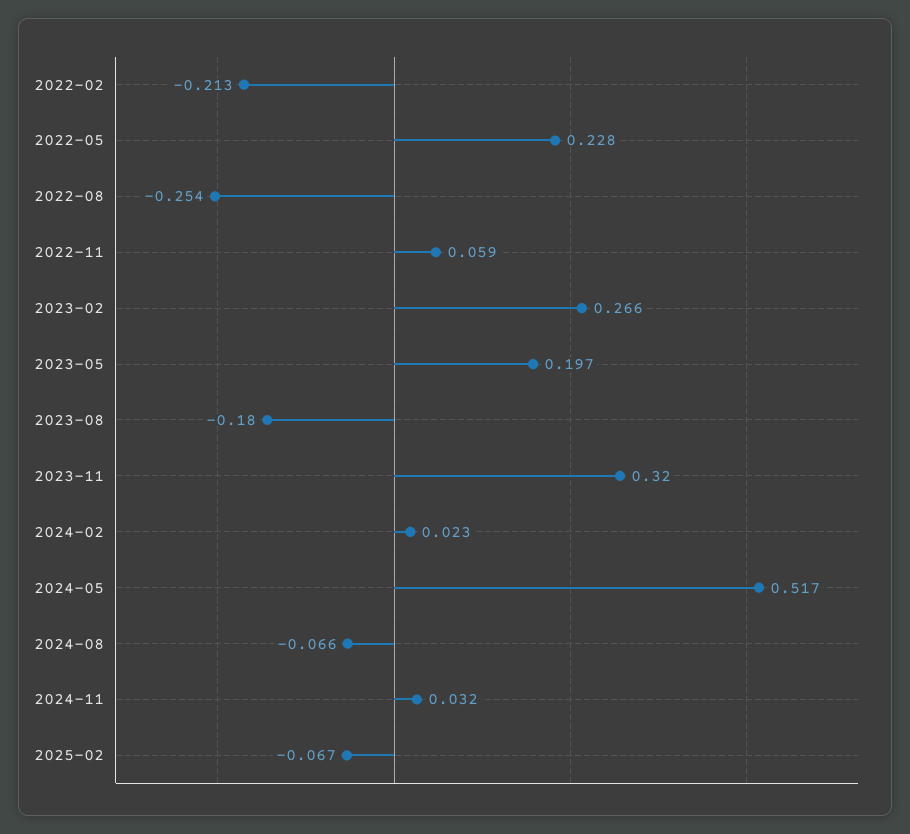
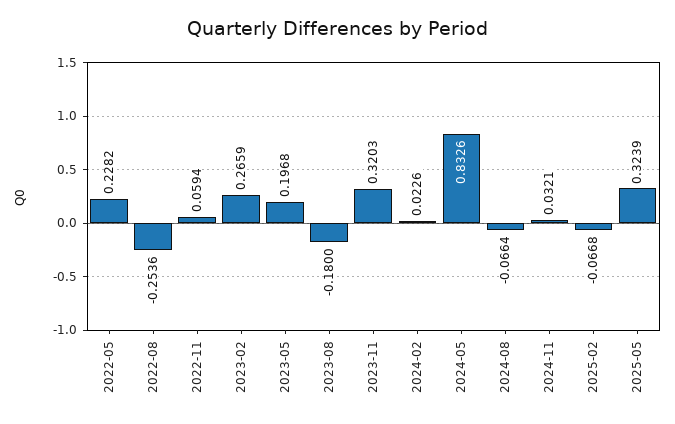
2022-02: -0.213 -> none
2024-05: 0.517 -> 0.8326
2025-05: none -> 0.3239

